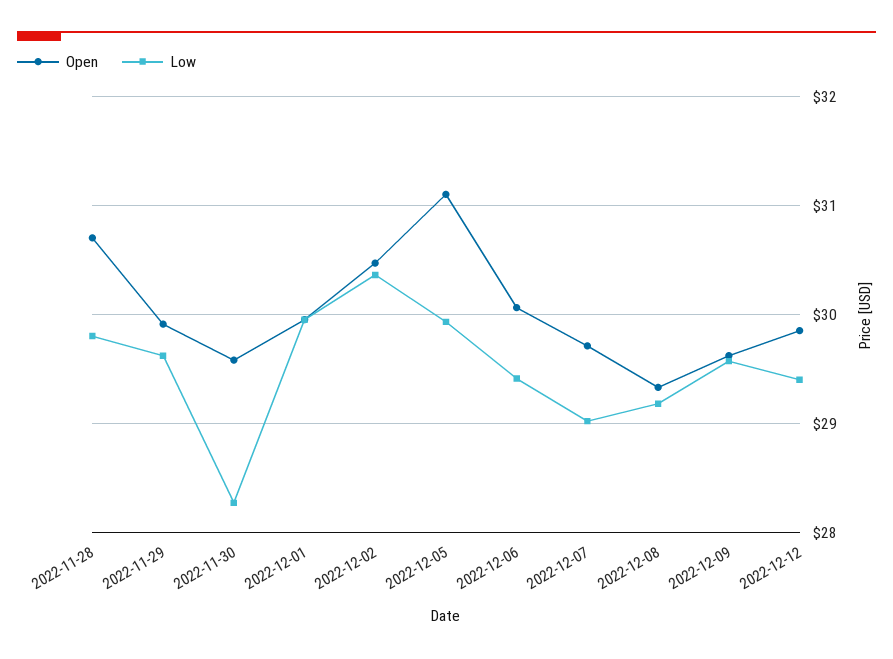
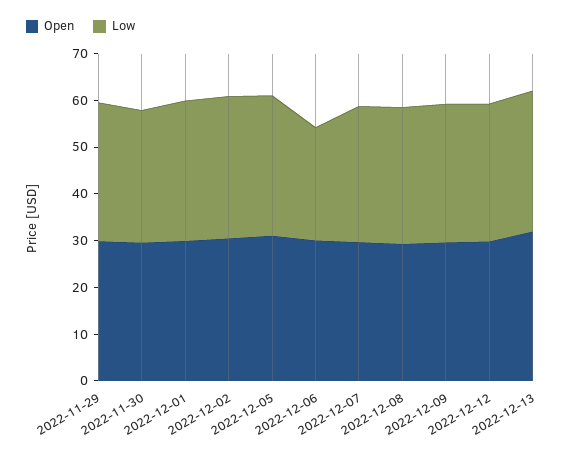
Open, 2022-11-28: 30.7 -> none
Low, 2022-11-28: 29.8 -> none
Low, 2022-12-06: 29.4 -> 24
Open, 2022-12-13: none -> 32
Low, 2022-12-13: none -> 30

